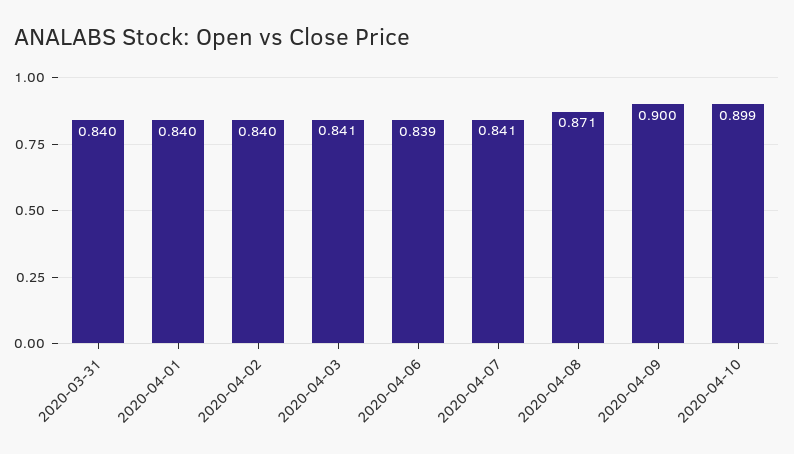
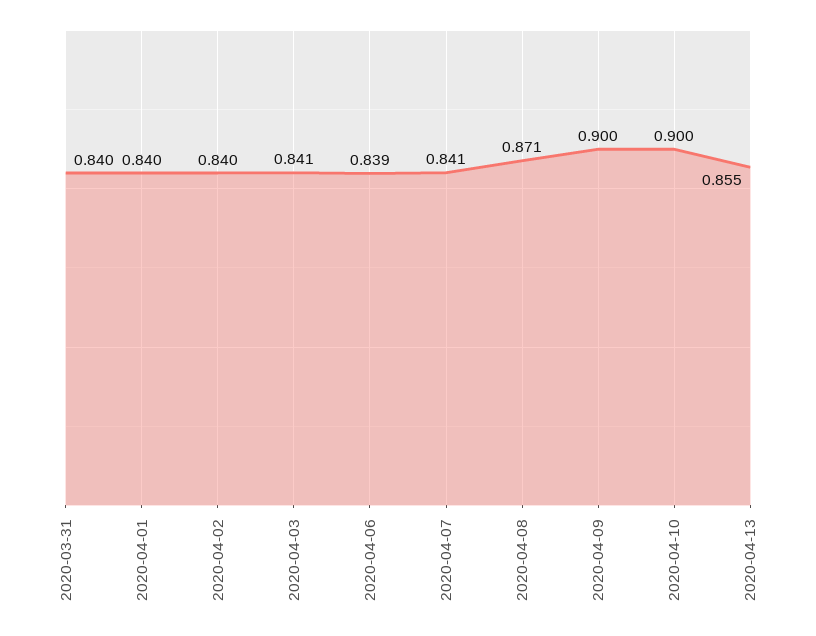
2020-04-10: 0.899 -> 0.9
2020-04-13: none -> 0.855

